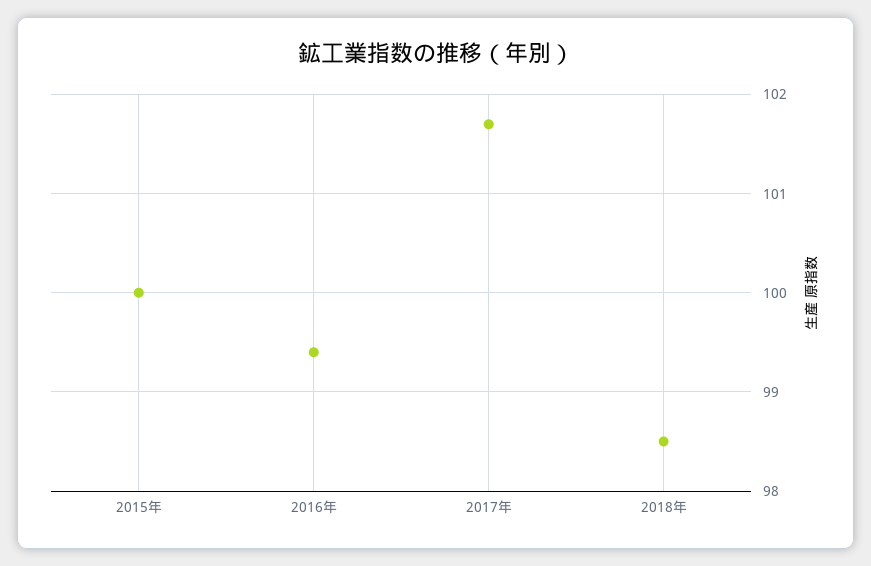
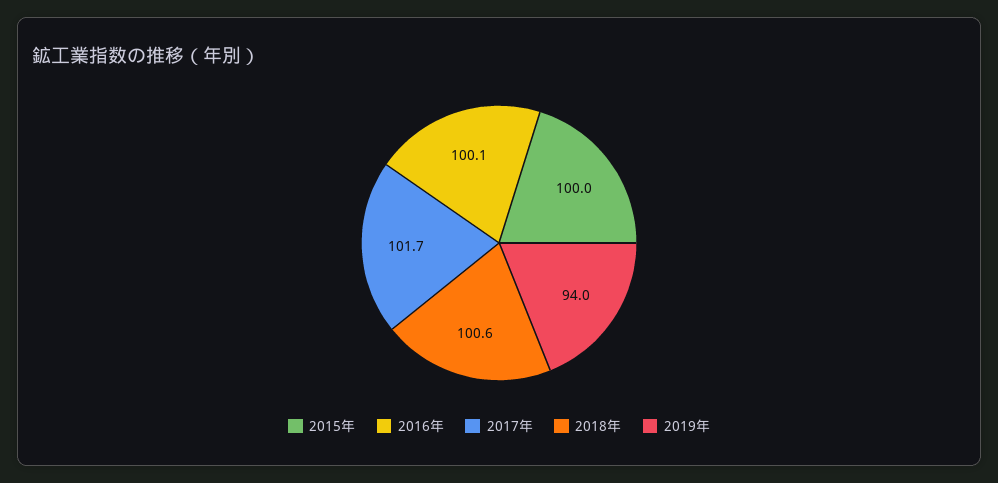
2016年: 99.4 -> 100.1
2018年: 98.5 -> 100.6
2019年: none -> 94

